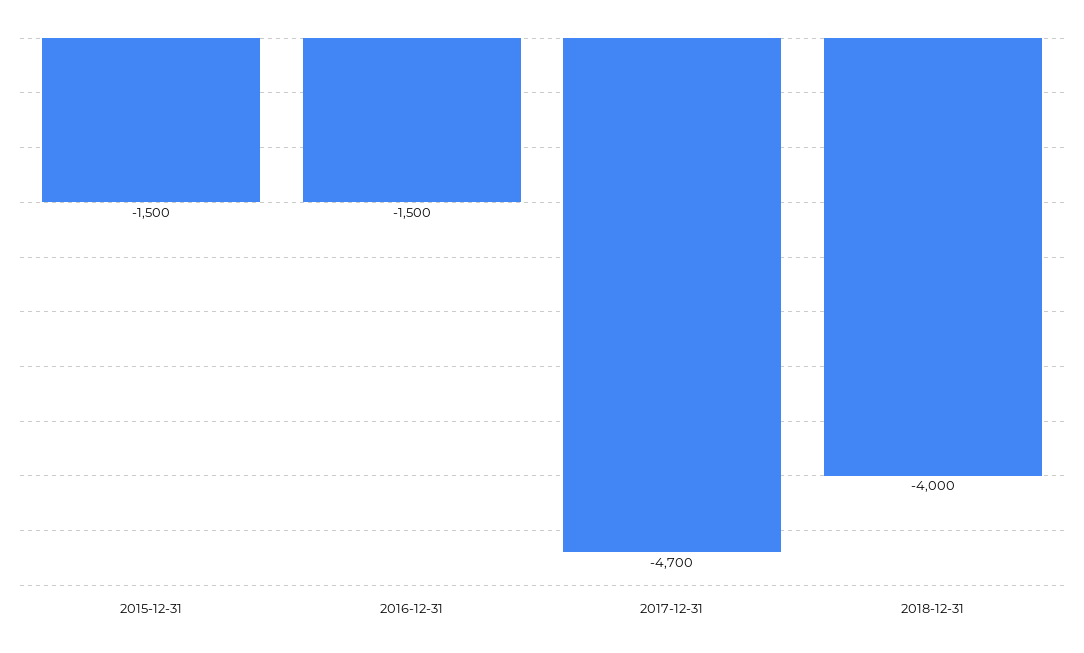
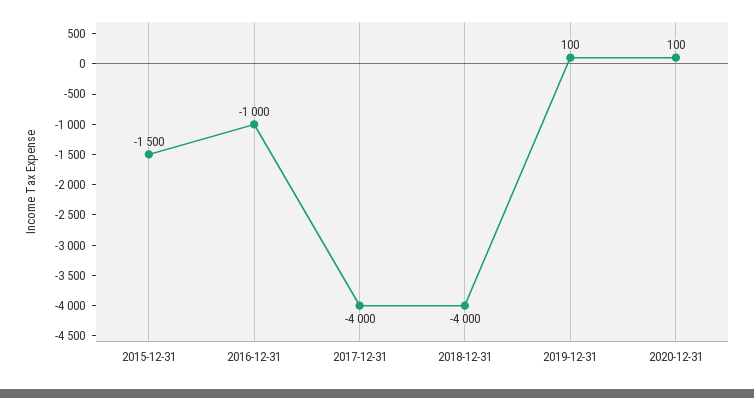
2016-12-31: -1500 -> -1000
2017-12-31: -4700 -> -4000
2019-12-31: none -> 100
2020-12-31: none -> 100

